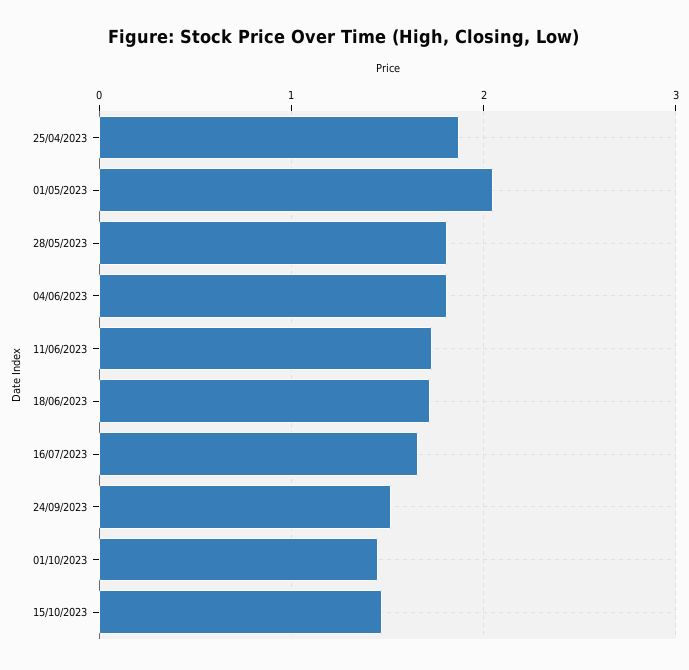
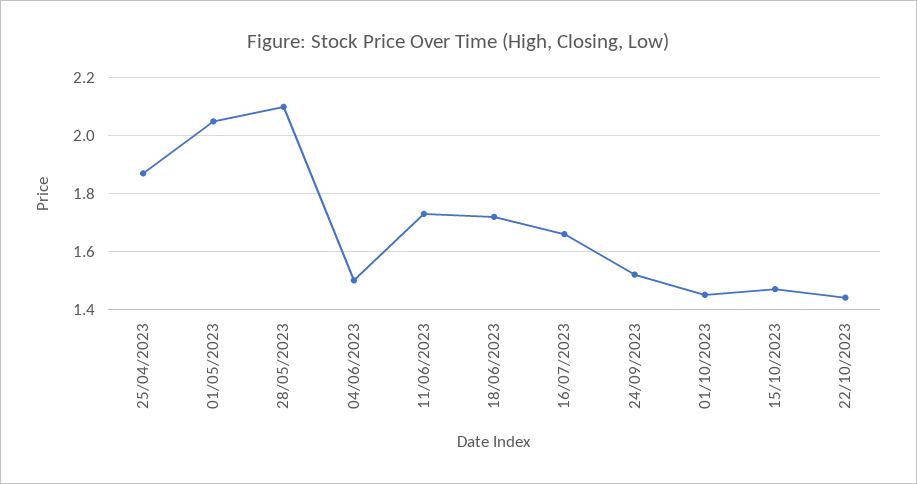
28/05/2023: 1.8 -> 2.1
04/06/2023: 1.8 -> 1.5
22/10/2023: none -> 1.45

